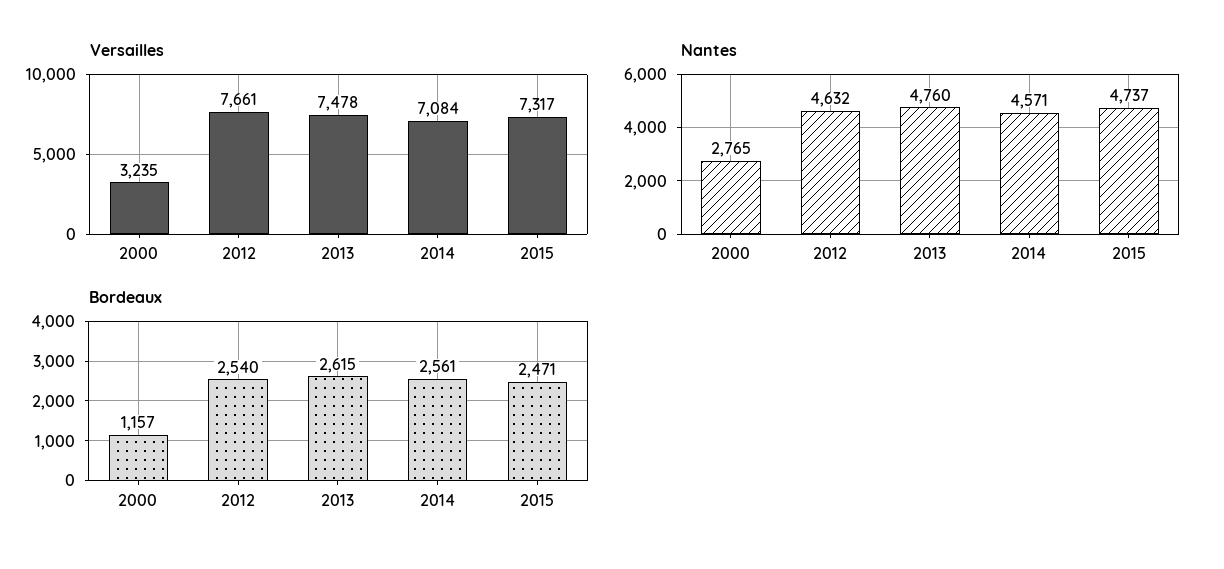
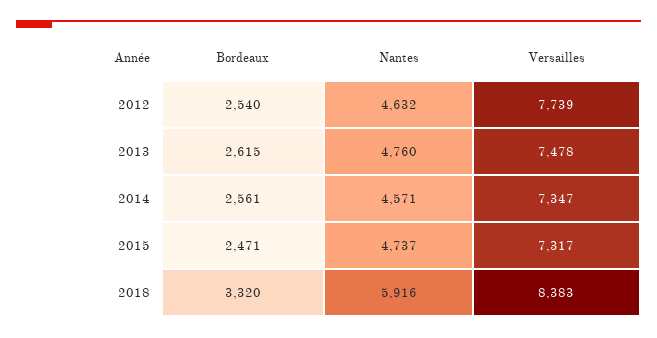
Versailles, 2000: 3235 -> none
Versailles, 2012: 7661 -> 7739
Versailles, 2014: 7084 -> 7347
Nantes, 2000: 2765 -> none
Bordeaux, 2000: 1157 -> none
Bordeaux, 2018: none -> 3320
Nantes, 2018: none -> 5916
Versailles, 2018: none -> 8383

